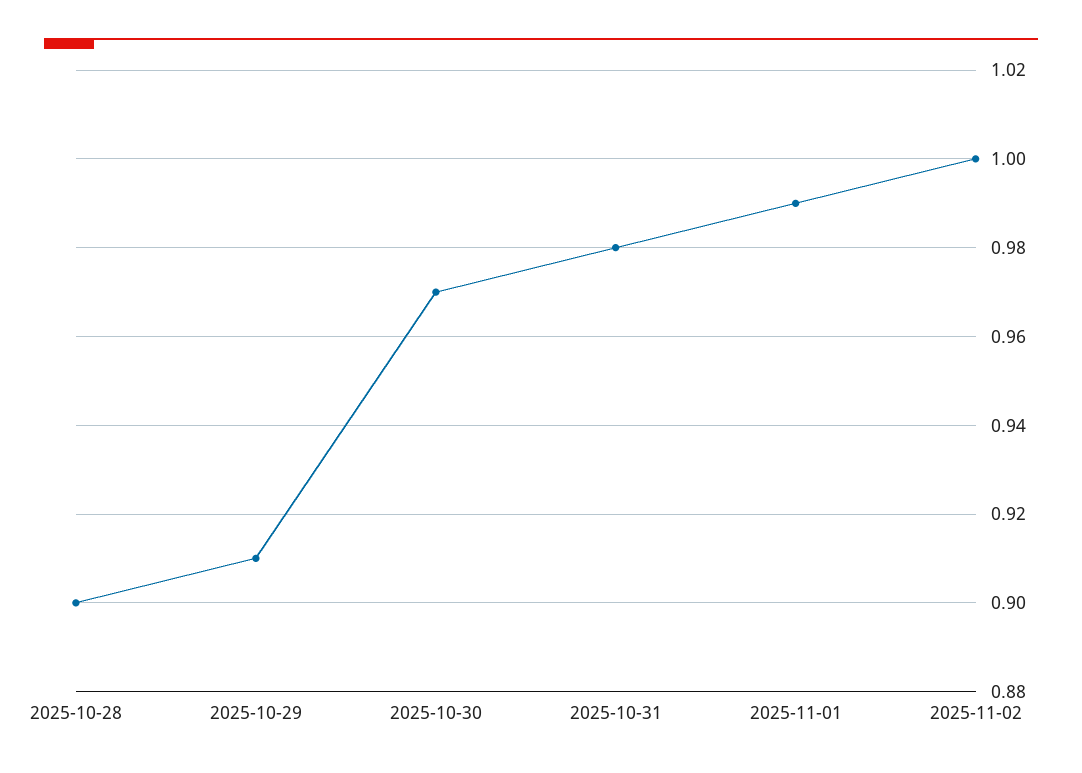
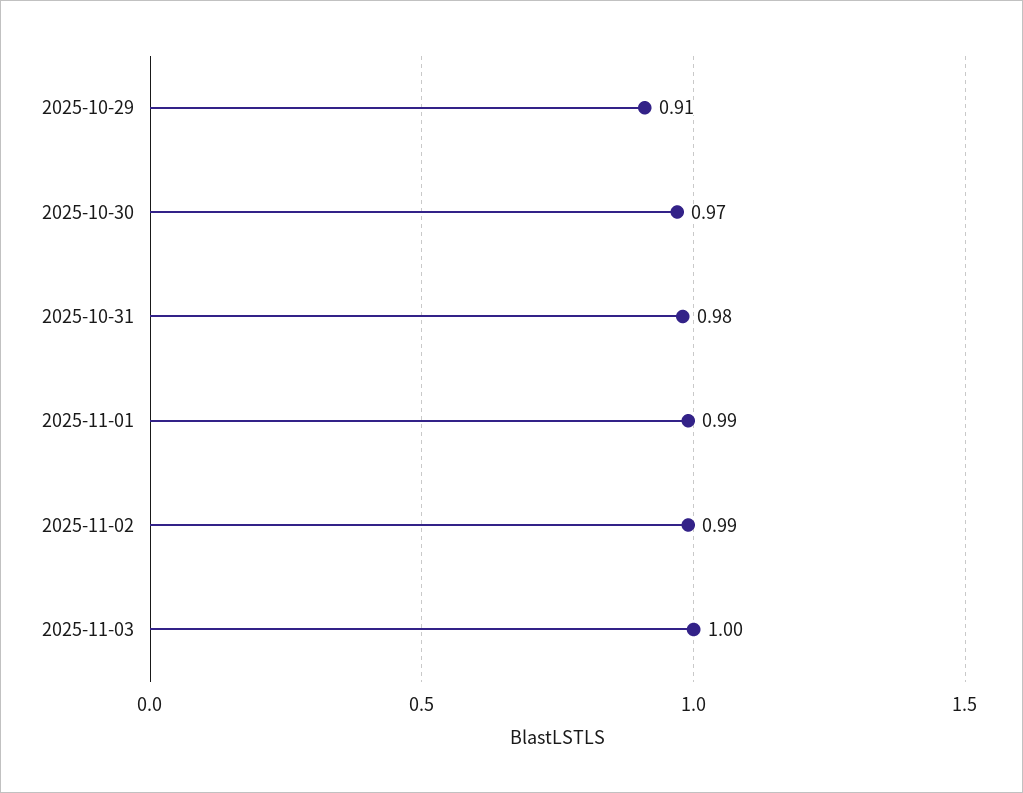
2025-10-28: 0.9 -> none
2025-11-02: 1 -> 0.99
2025-11-03: none -> 1

